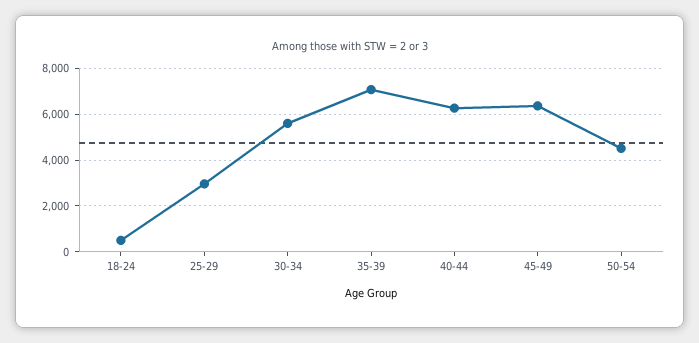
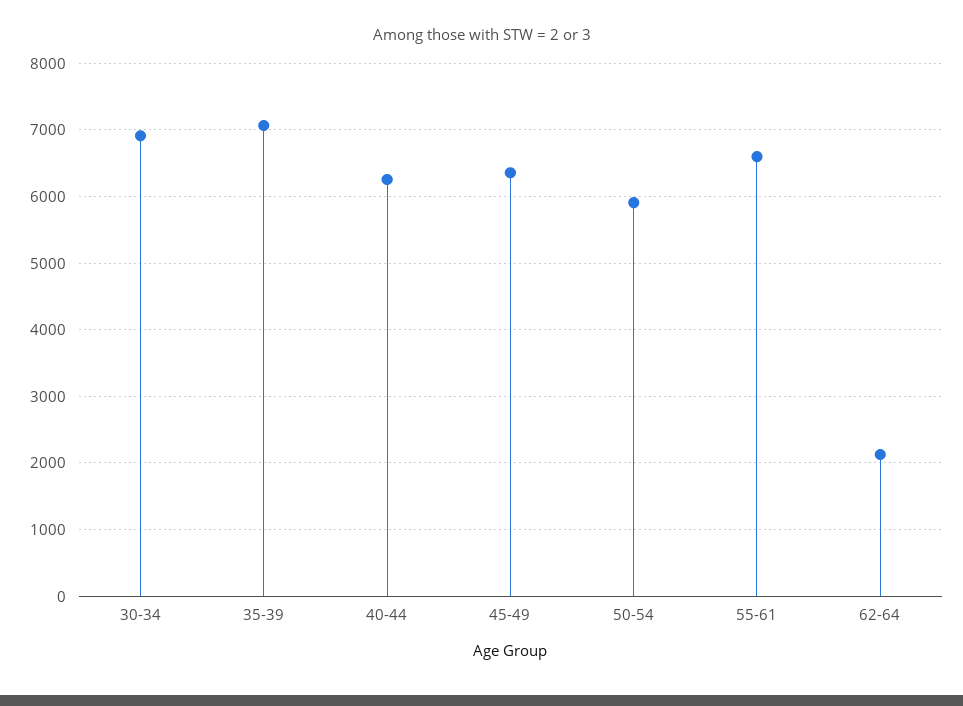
18-24: 500 -> none
25-29: 3000 -> none
30-34: 5500 -> 6900
50-54: 4500 -> 5900
55-61: none -> 6600
62-64: none -> 2100

